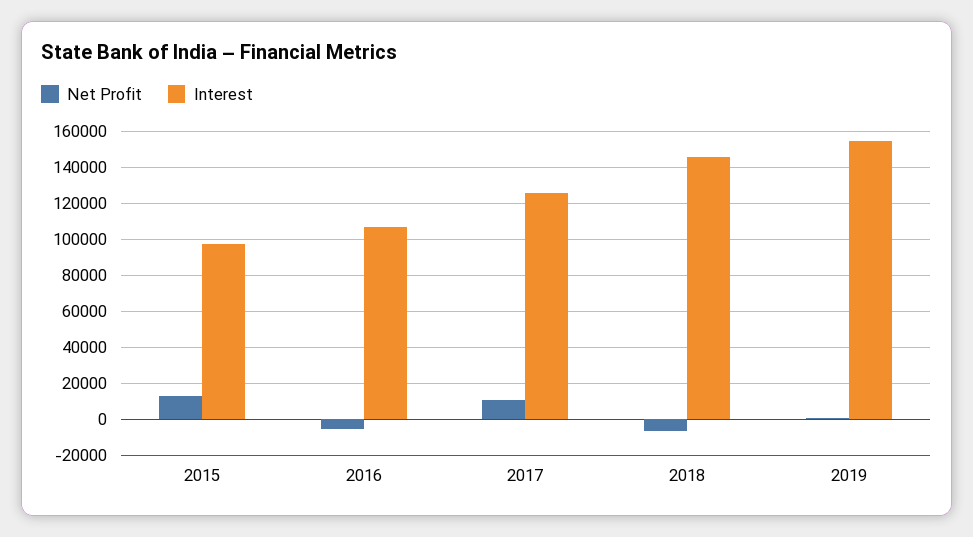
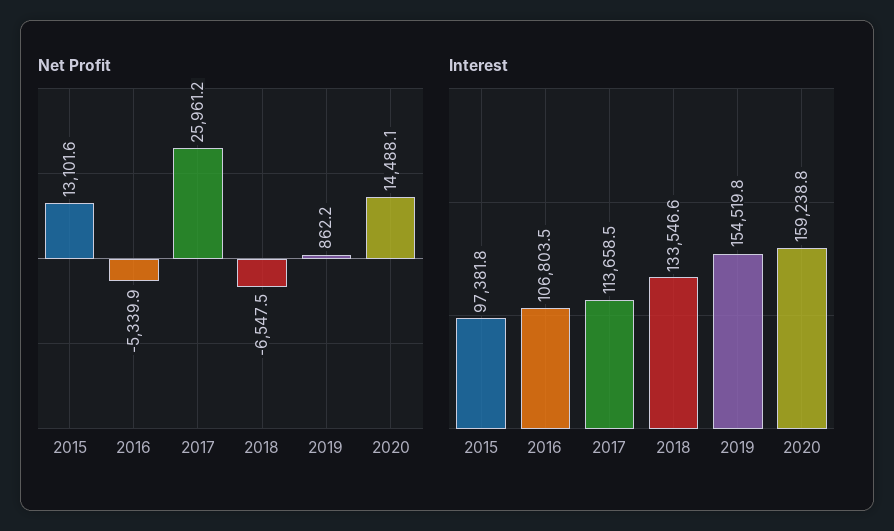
Net Profit, 2017: 10000 -> 25961.2
Interest, 2017: 125000 -> 113658.5
Interest, 2018: 145000 -> 133546.6
Net Profit, 2020: none -> 14488.1
Interest, 2020: none -> 159238.8

